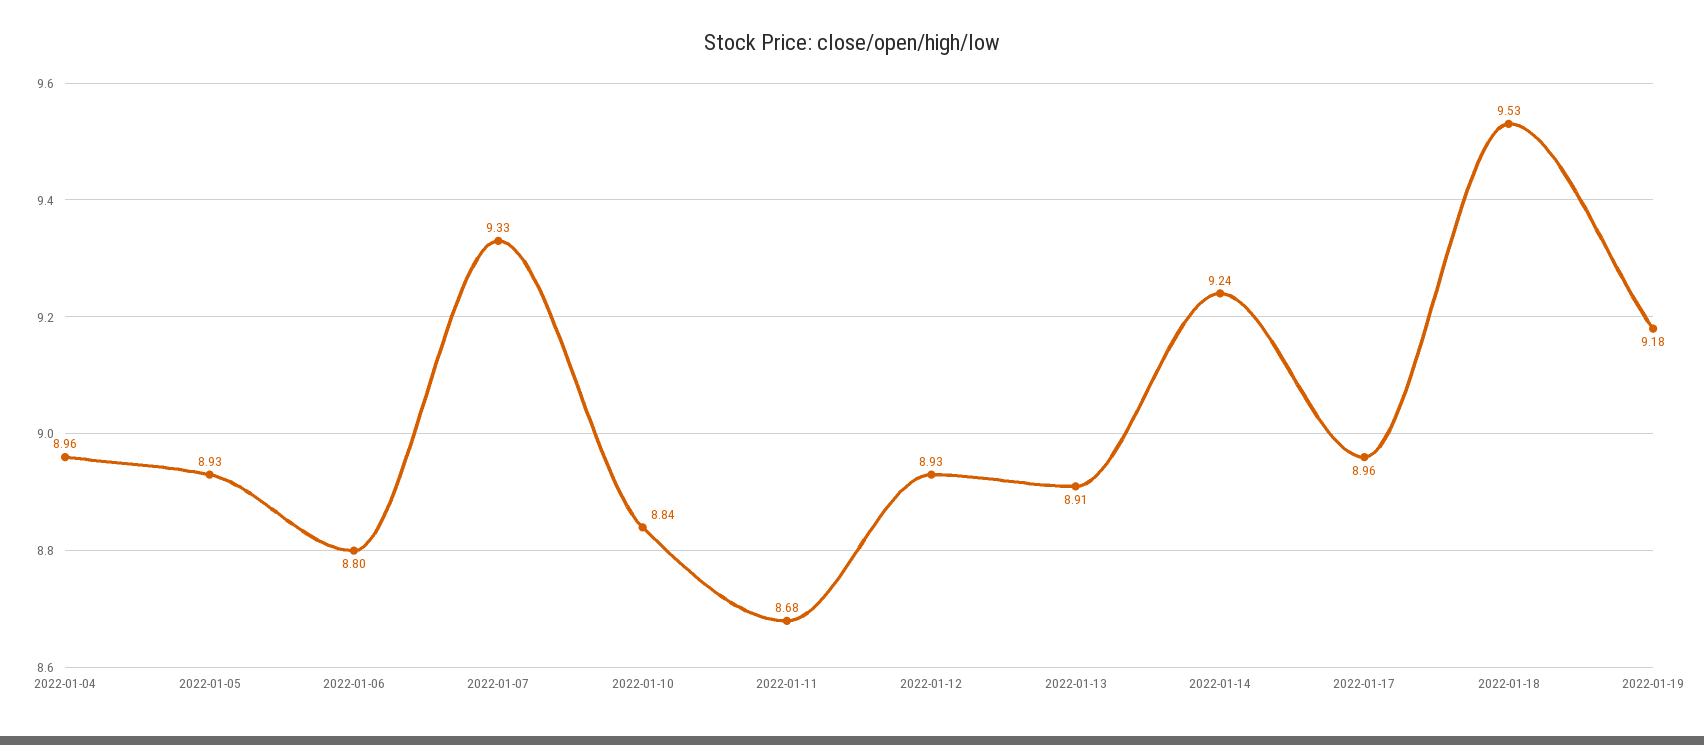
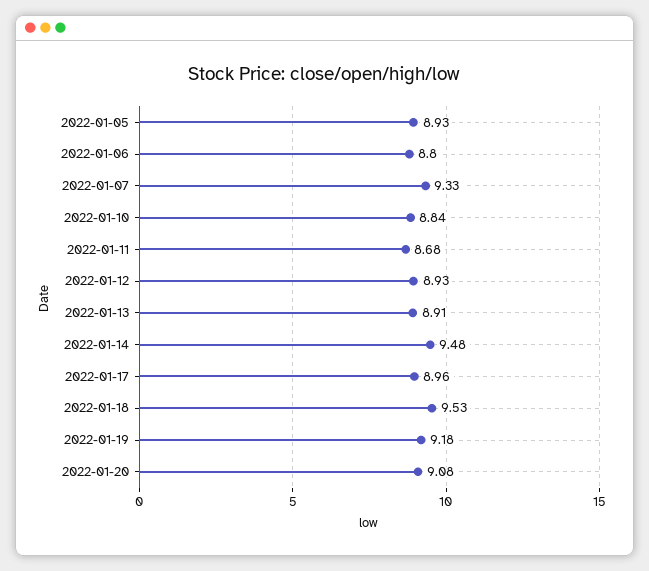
2022-01-04: 8.96 -> none
2022-01-14: 9.24 -> 9.48
2022-01-20: none -> 9.08

